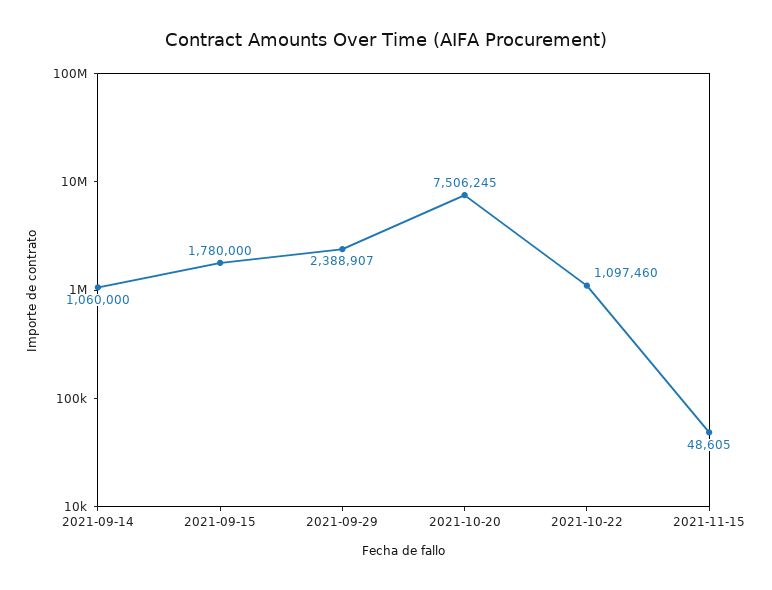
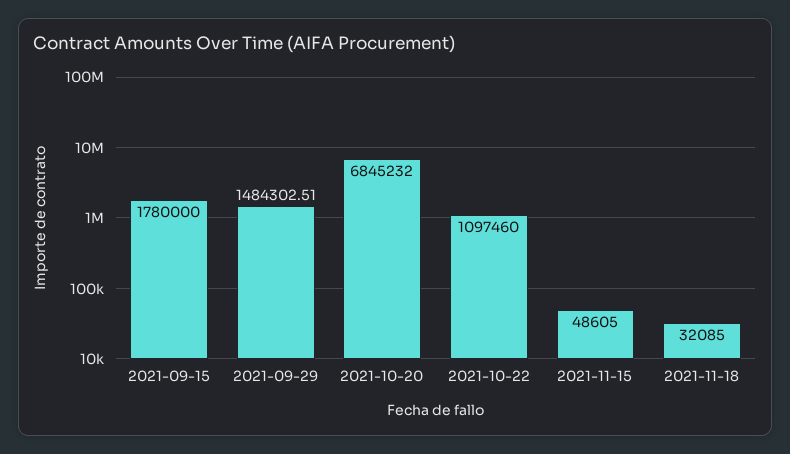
2021-09-14: 1060000 -> none
2021-09-29: 2388907 -> 1484302.51
2021-10-20: 7506245 -> 6845232
2021-11-18: none -> 32085

